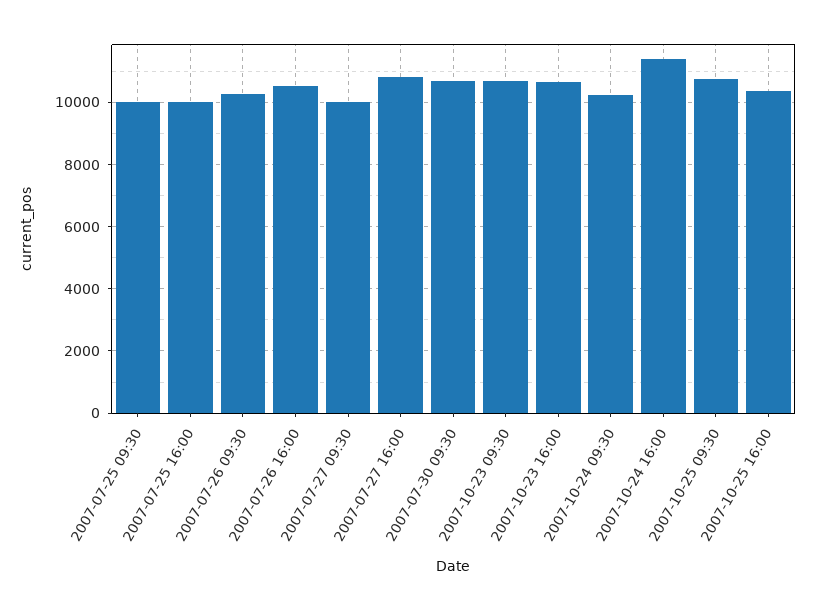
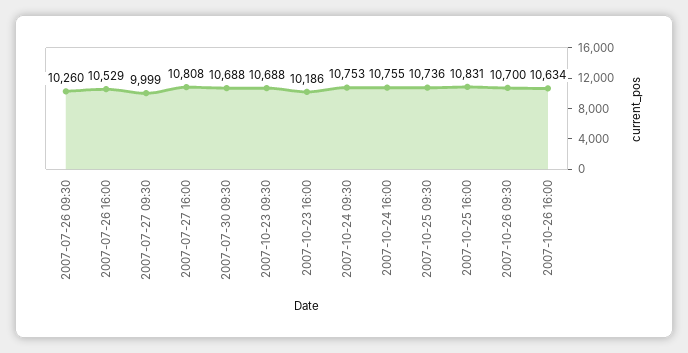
2007-07-25 09:30: 10000 -> none
2007-07-25 16:00: 10000 -> none
2007-10-23 16:00: 10600 -> 10186
2007-10-24 09:30: 10200 -> 10753
2007-10-24 16:00: 11400 -> 10755
2007-10-25 16:00: 10400 -> 10831
2007-10-26 09:30: none -> 10700
2007-10-26 16:00: none -> 10634

